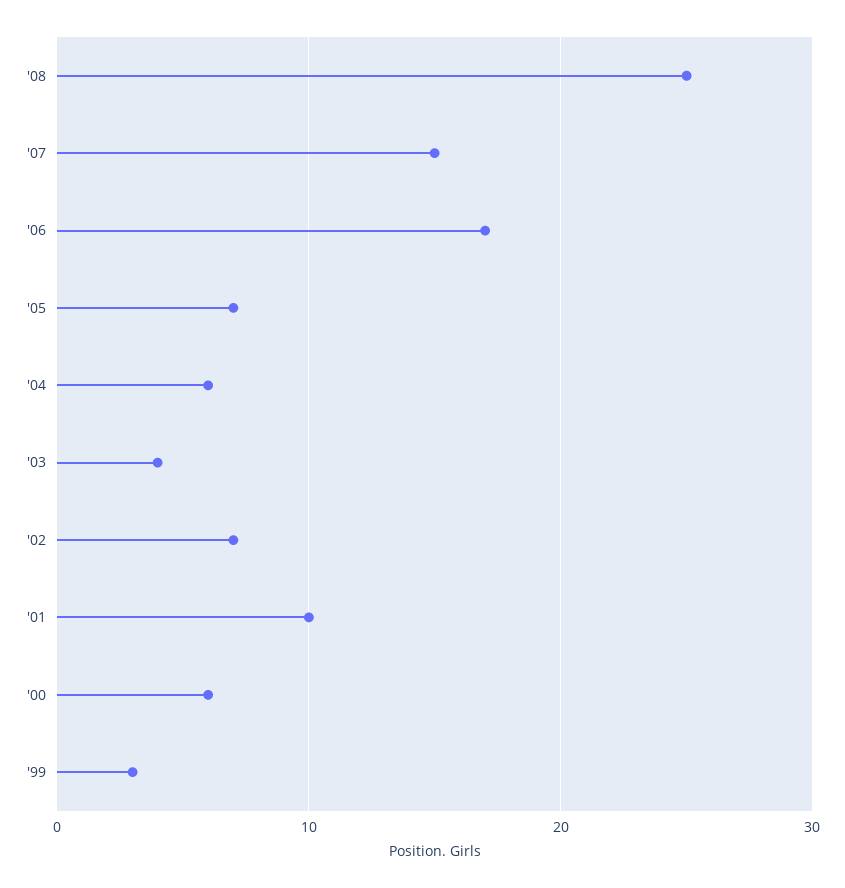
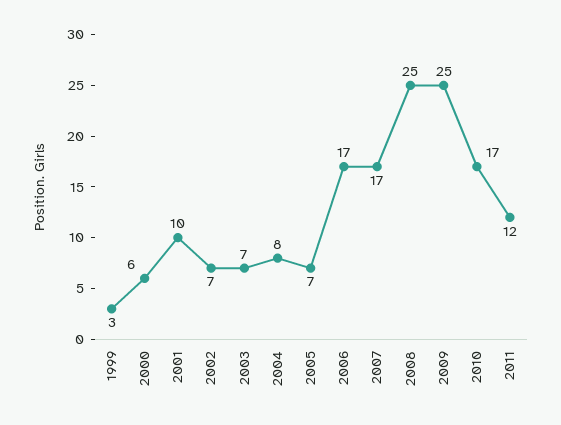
'07: 15 -> 17
'04: 6 -> 8
'03: 4 -> 7
2009: none -> 25
2010: none -> 17
2011: none -> 12

